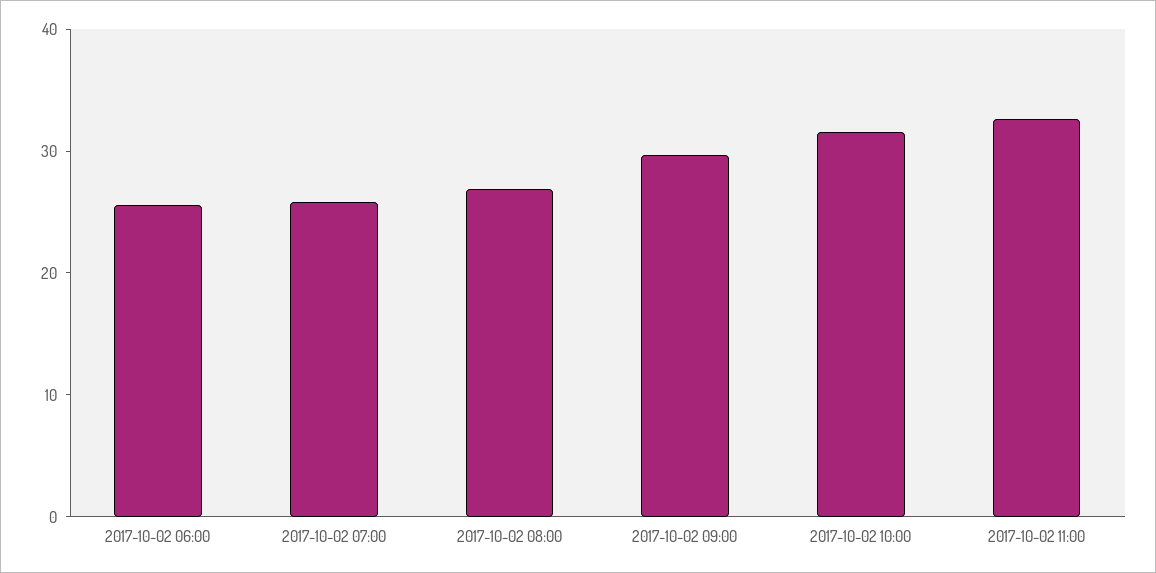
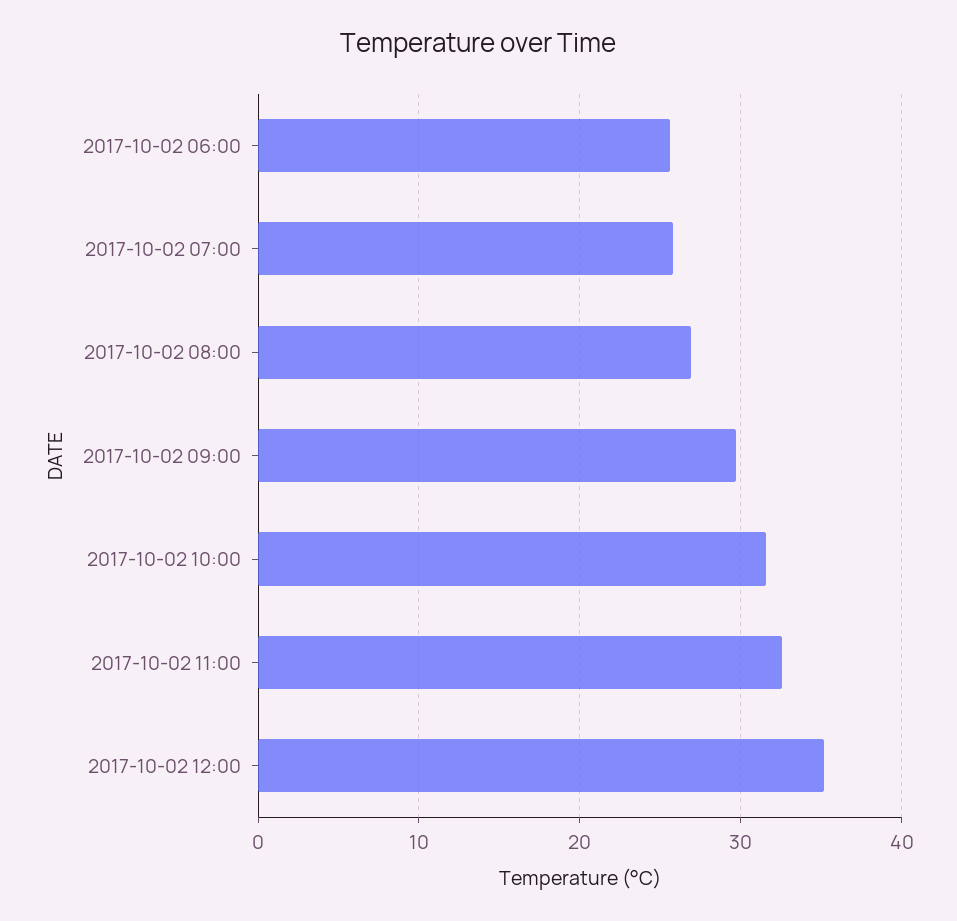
2017-10-02 12:00: none -> 35

